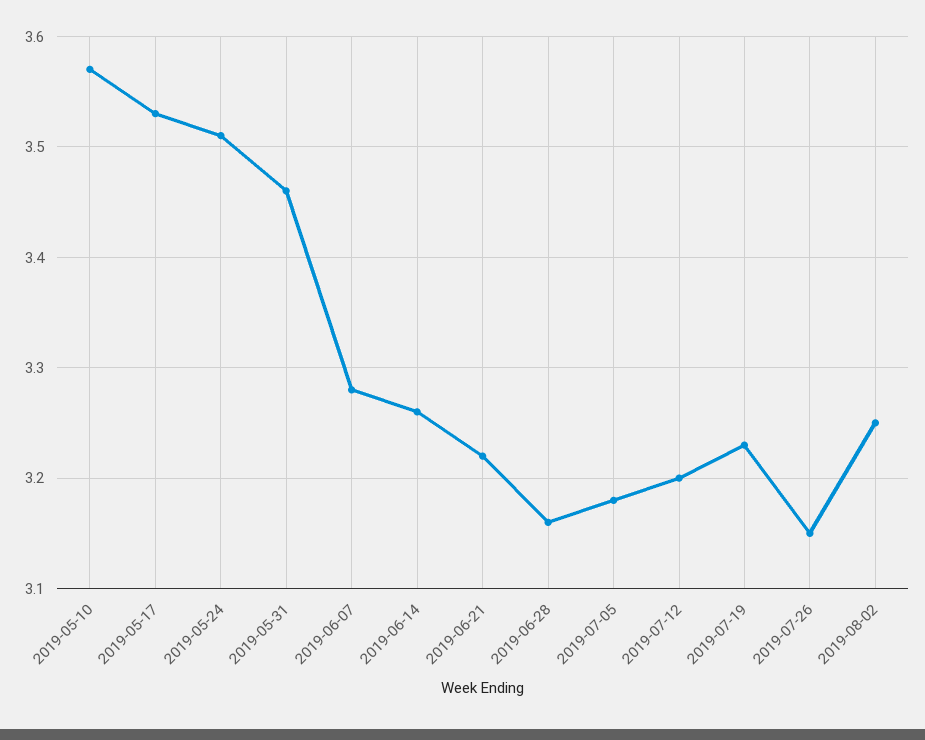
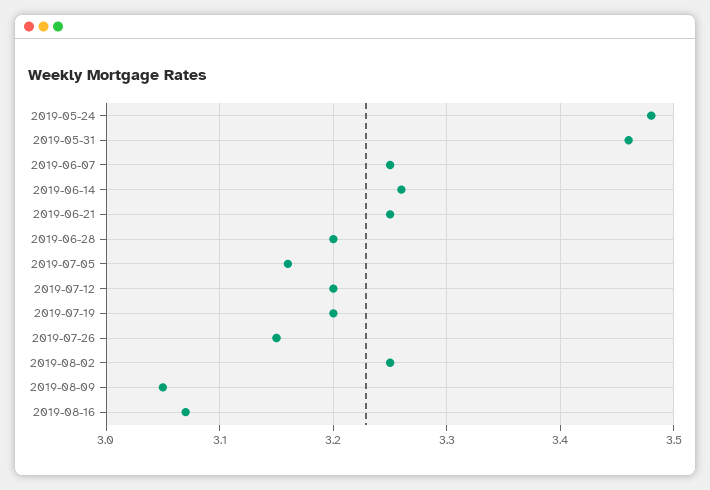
2019-05-10: 3.57 -> none
2019-05-17: 3.53 -> none
2019-05-24: 3.51 -> 3.48
2019-06-07: 3.28 -> 3.25
2019-06-21: 3.22 -> 3.25
2019-06-28: 3.16 -> 3.2
2019-07-05: 3.18 -> 3.16
2019-07-19: 3.23 -> 3.2
2019-08-09: none -> 3.05
2019-08-16: none -> 3.07

